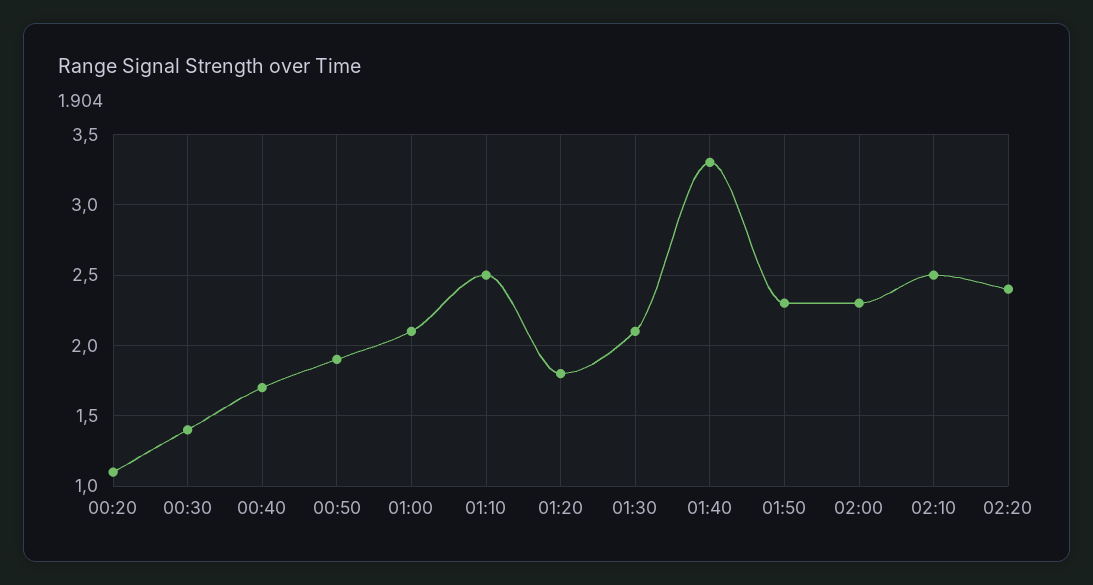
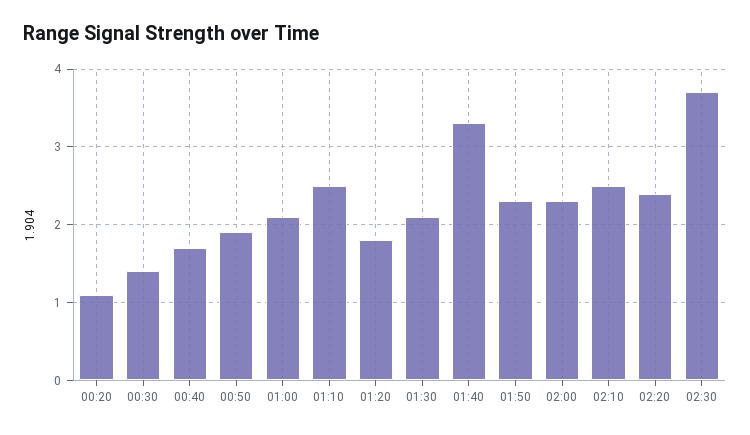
02:30: none -> 3.7

